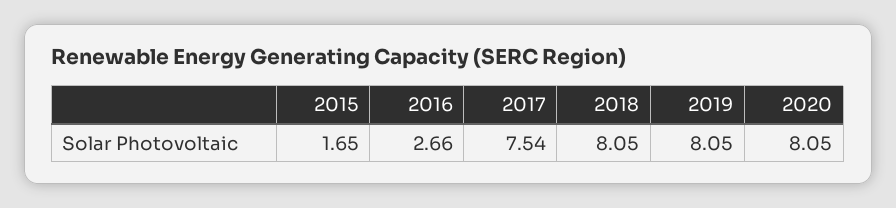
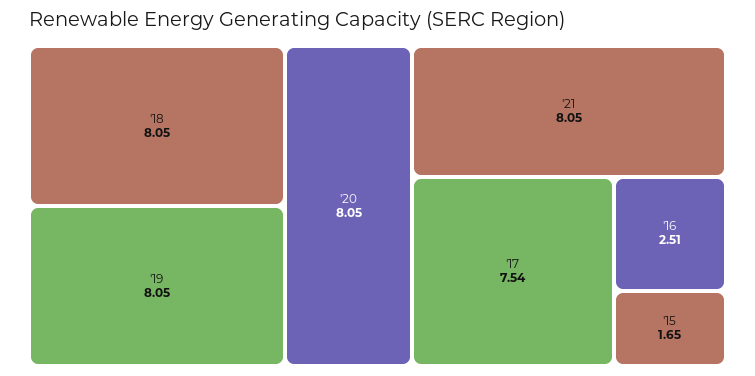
2016: 2.66 -> 2.51
'21: none -> 8.05

